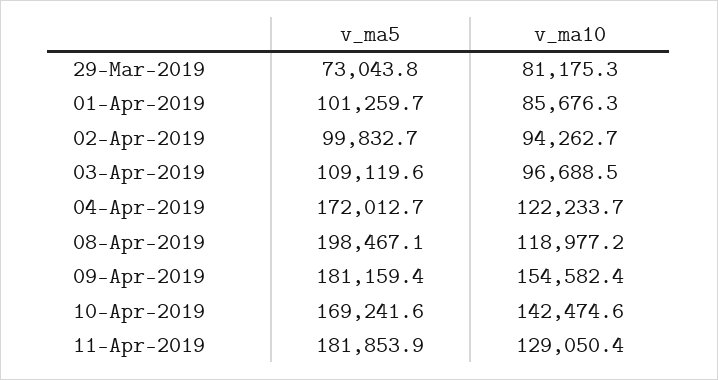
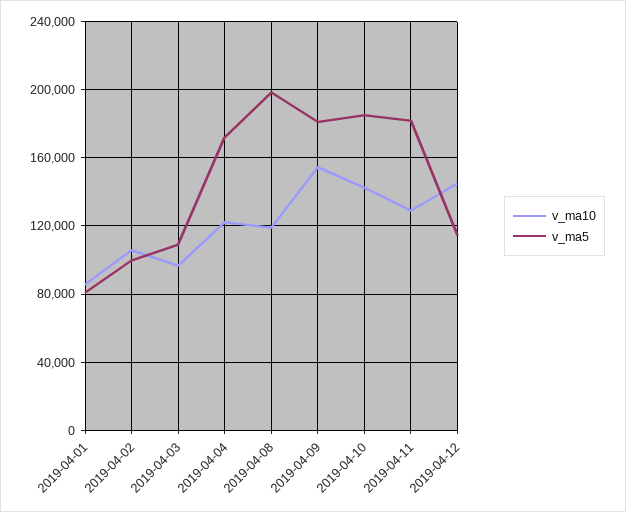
v_ma5, 29-Mar-2019: 73043.8 -> none
v_ma10, 29-Mar-2019: 81175.3 -> none
v_ma5, 01-Apr-2019: 101259.7 -> 80000
v_ma10, 02-Apr-2019: 94262.7 -> 105000
v_ma5, 10-Apr-2019: 169241.6 -> 185000
v_ma10, 2019-04-12: none -> 145000
v_ma5, 2019-04-12: none -> 115000

